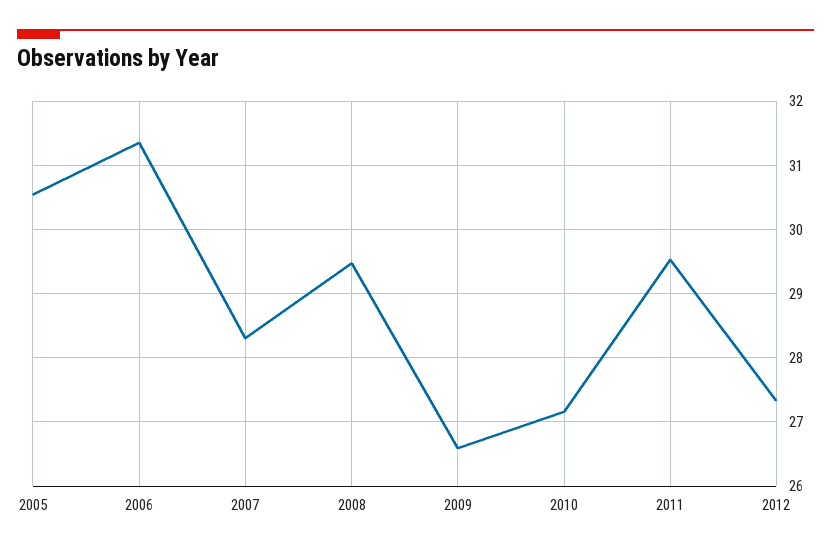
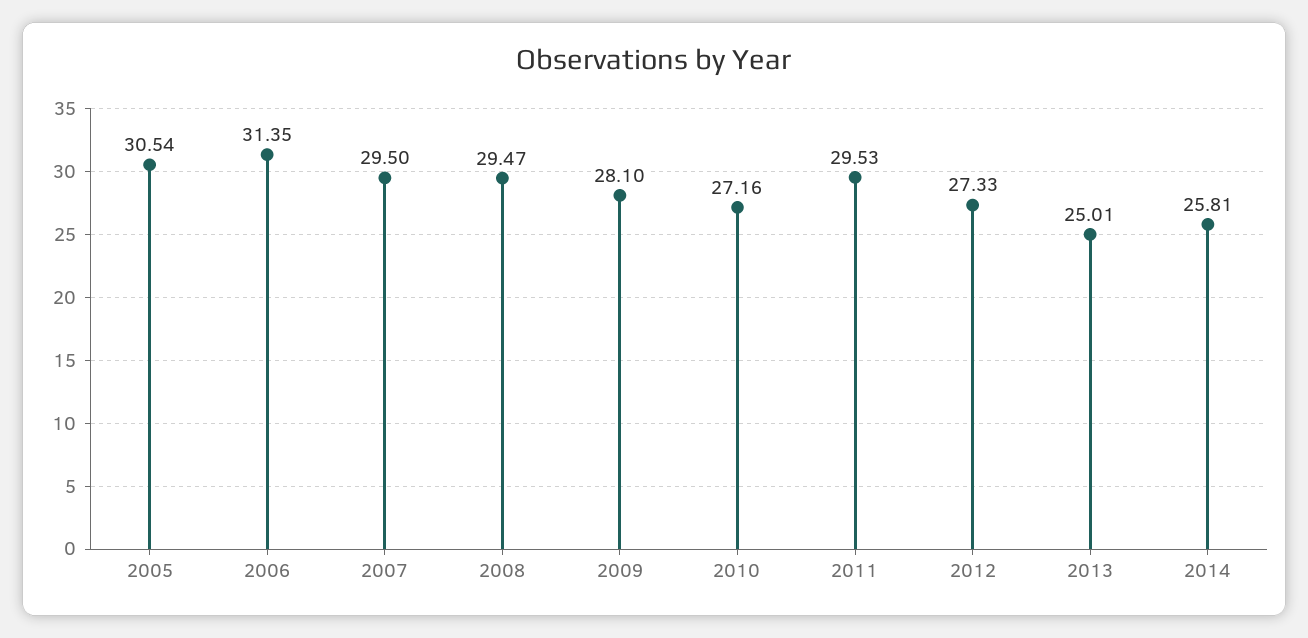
2007: 28.3 -> 29.5
2009: 26.6 -> 28.1
2013: none -> 25.01
2014: none -> 25.81

